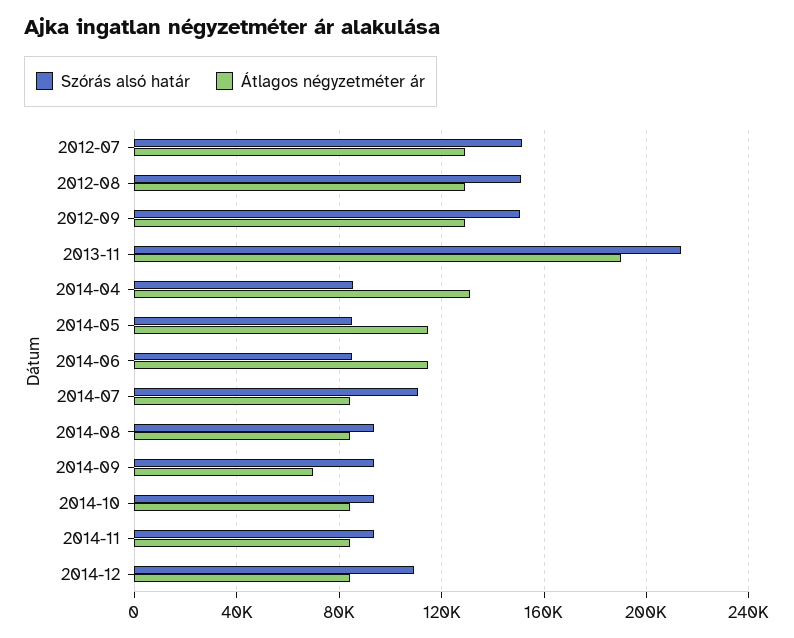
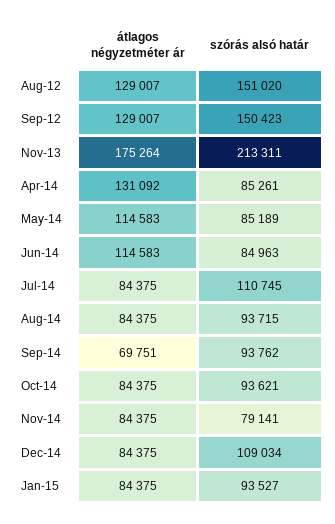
Szórás alsó határ, 2012-07: 150000 -> none
Átlagos négyzetméter ár, 2012-07: 130000 -> none
Átlagos négyzetméter ár, 2013-11: 190000 -> 175264
Szórás alsó határ, 2014-11: 95000 -> 79141
Átlagos négyzetméter ár, Jan-15: none -> 84375
Szórás alsó határ, Jan-15: none -> 93527

